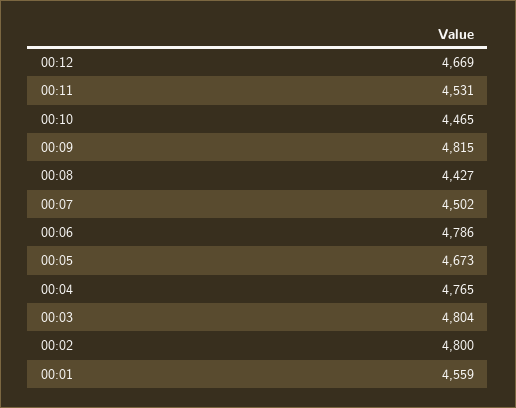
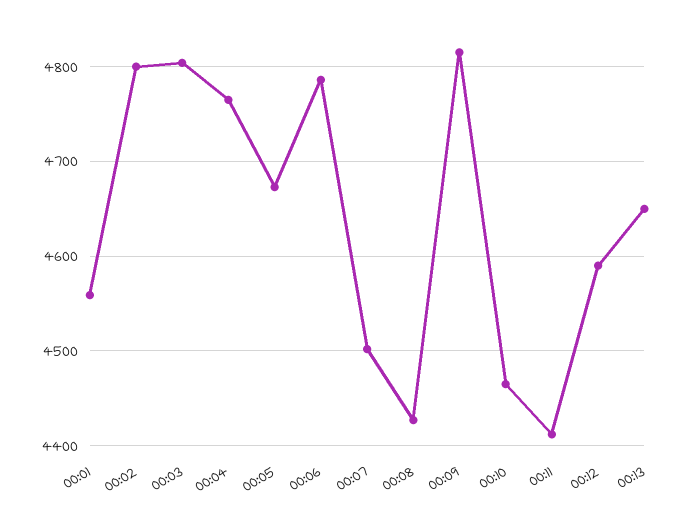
00:12: 4669 -> 4590
00:11: 4531 -> 4410
00:13: none -> 4650

